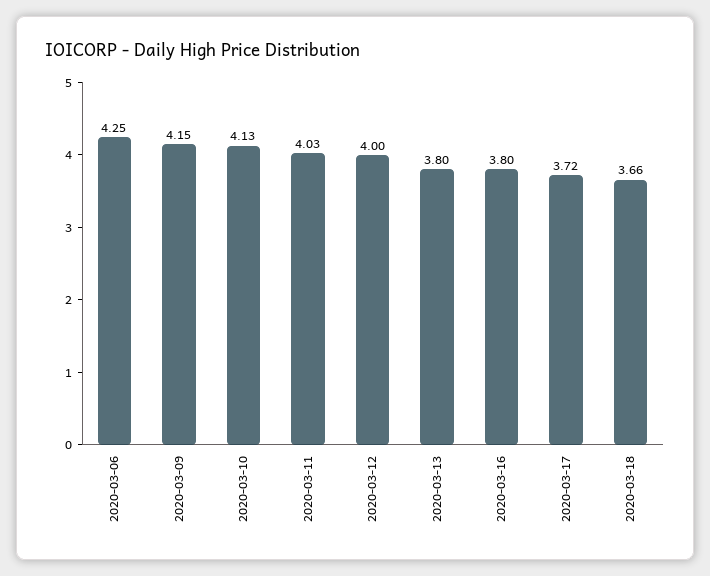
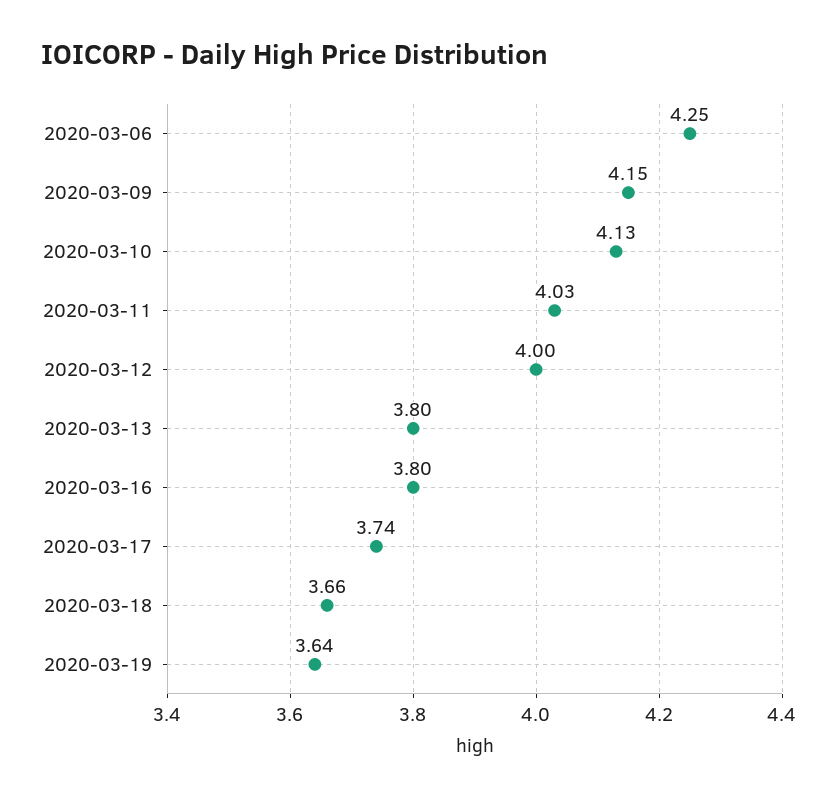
2020-03-17: 3.72 -> 3.74
2020-03-19: none -> 3.64

